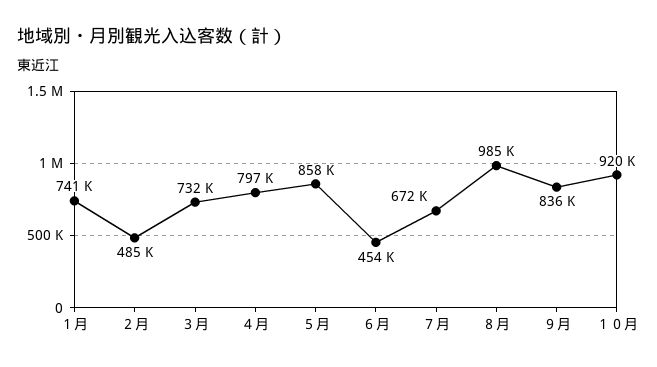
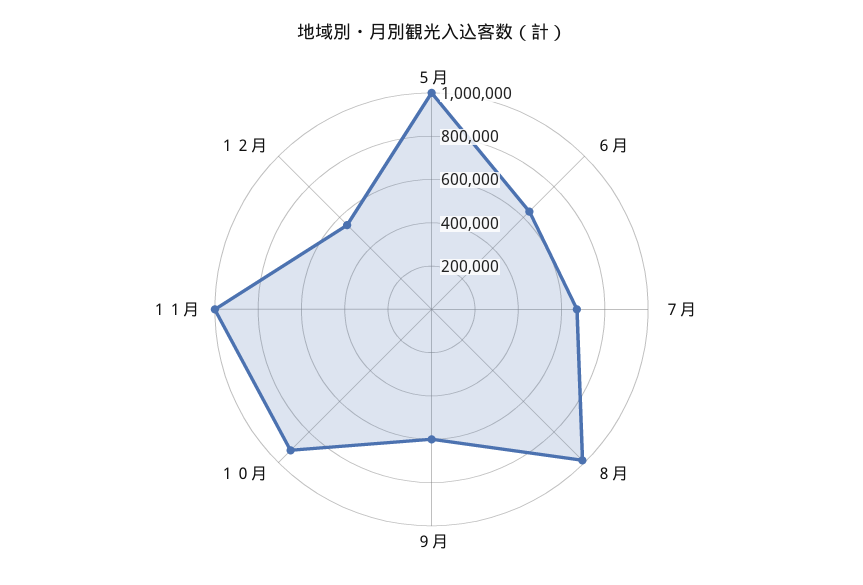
１月: 741000 -> none
２月: 485000 -> none
３月: 732000 -> none
４月: 797000 -> none
５月: 858000 -> 1000000
６月: 454000 -> 650000
９月: 836000 -> 600000
１１月: none -> 1000000
１２月: none -> 550000

